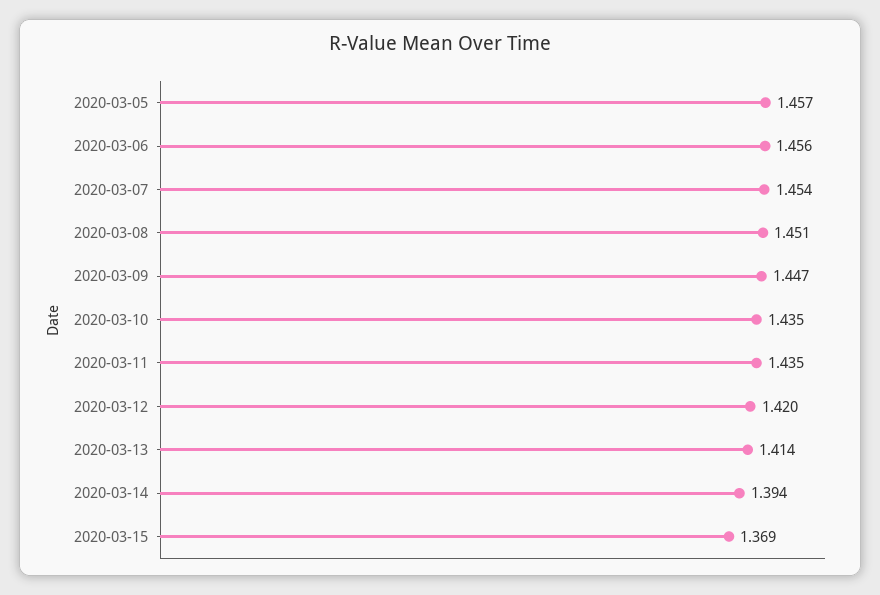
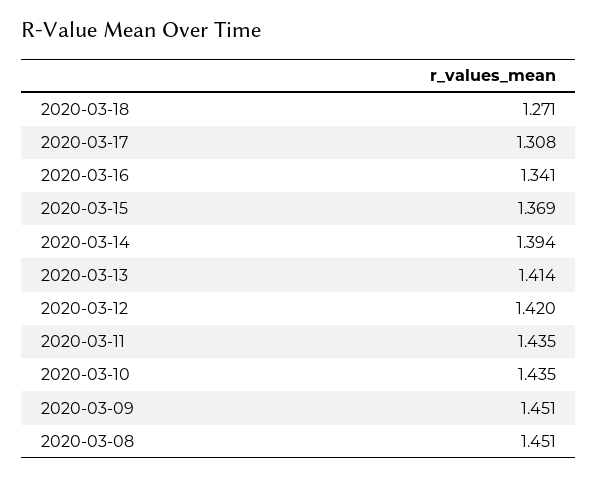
2020-03-05: 1.457 -> none
2020-03-06: 1.456 -> none
2020-03-07: 1.454 -> none
2020-03-09: 1.447 -> 1.451
2020-03-18: none -> 1.271
2020-03-17: none -> 1.308
2020-03-16: none -> 1.341

